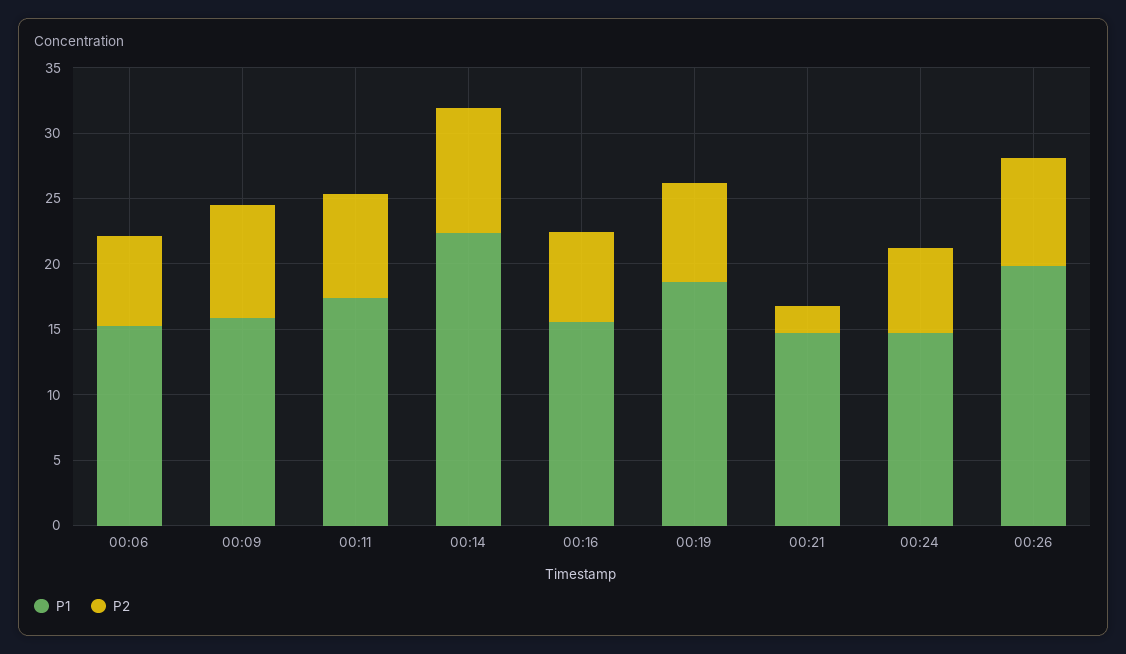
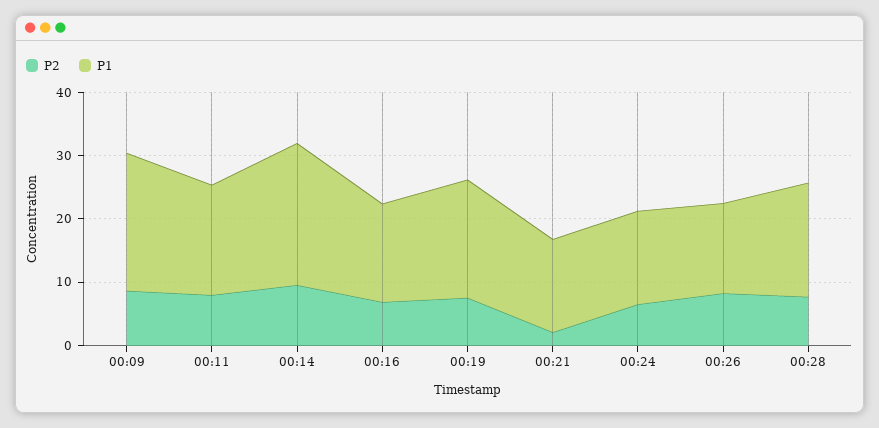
P1, 00:06: 15 -> none
P2, 00:06: 7 -> none
P1, 00:09: 16 -> 22
P1, 00:26: 20 -> 14
P2, 00:28: none -> 8
P1, 00:28: none -> 18

